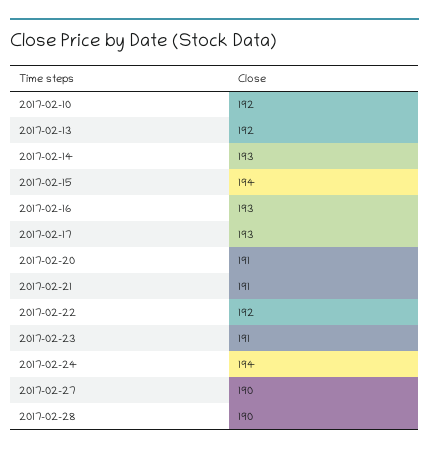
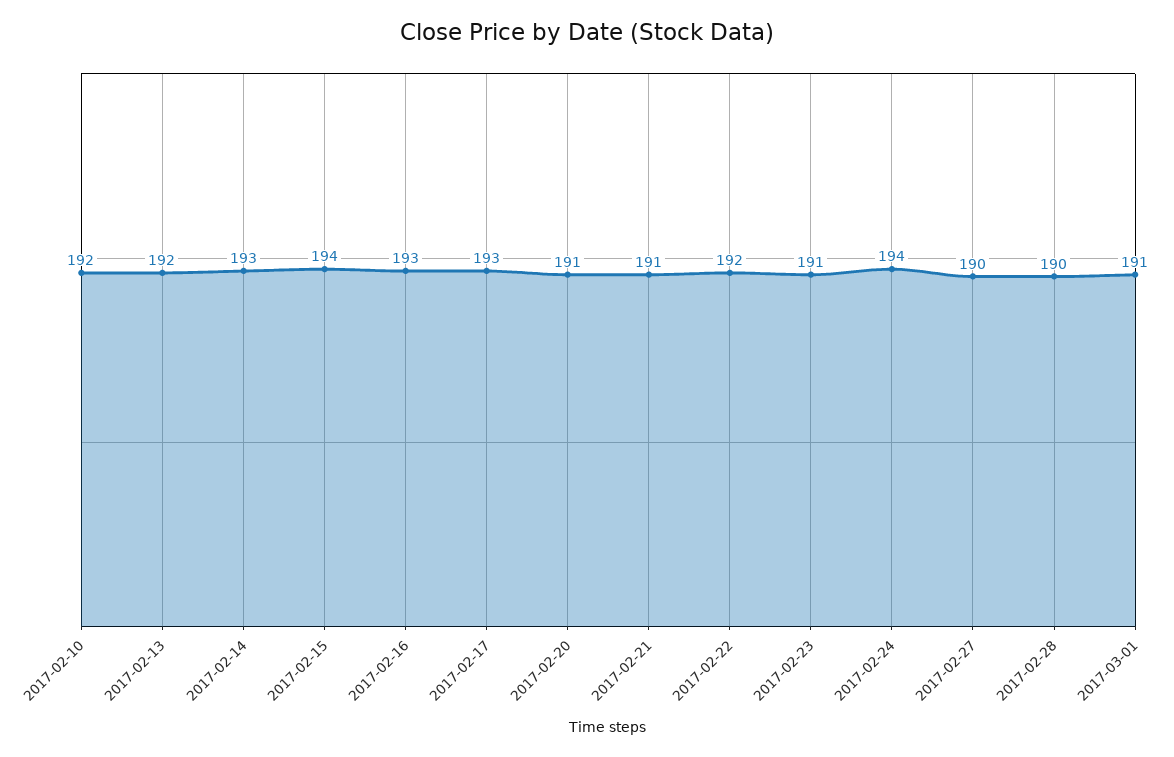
2017-03-01: none -> 191

